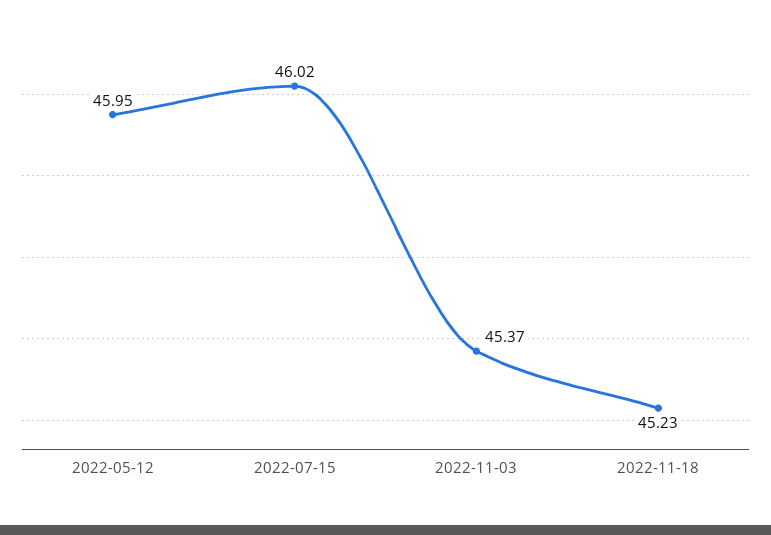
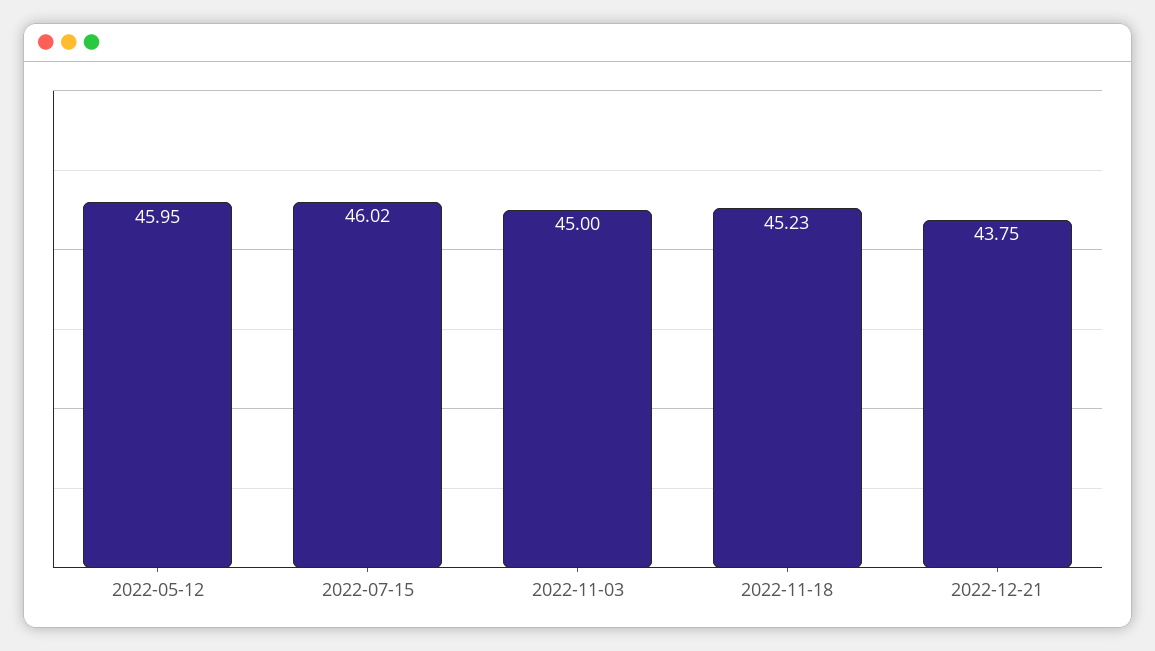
2022-11-03: 45.37 -> 45
2022-12-21: none -> 43.75

